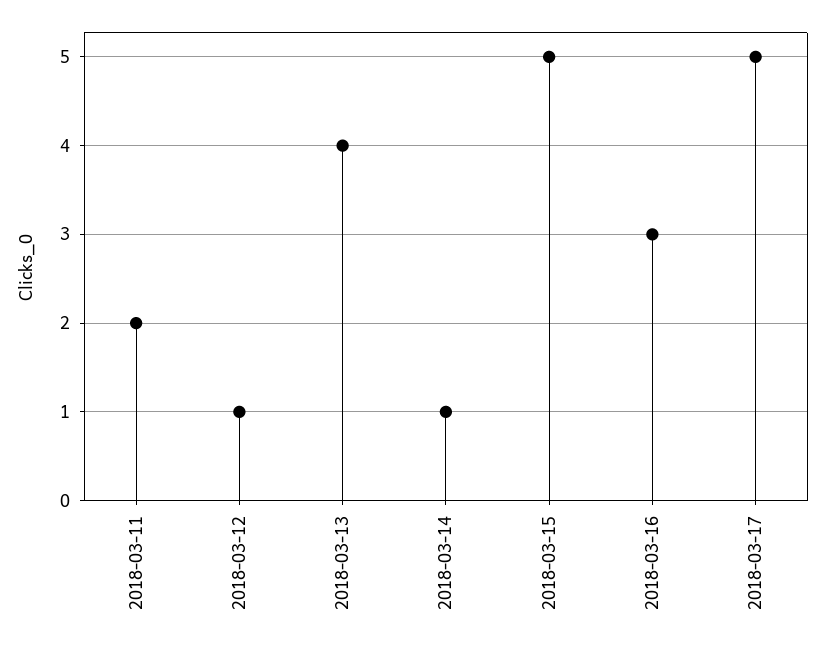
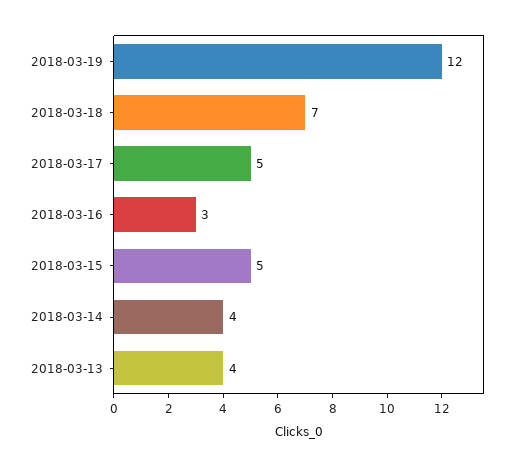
2018-03-11: 2 -> none
2018-03-12: 1 -> none
2018-03-14: 1 -> 4
2018-03-19: none -> 12
2018-03-18: none -> 7

